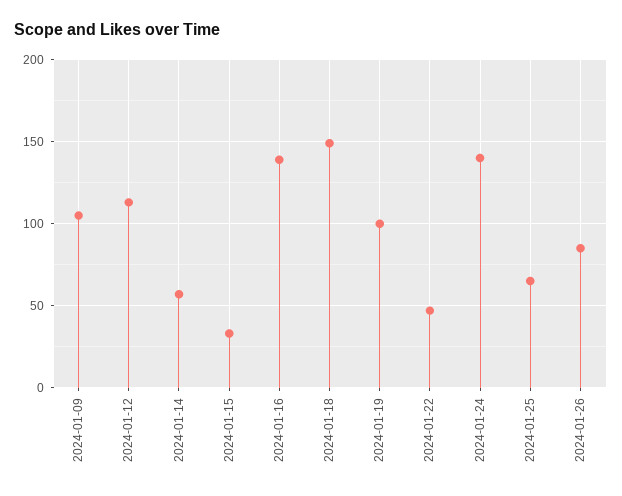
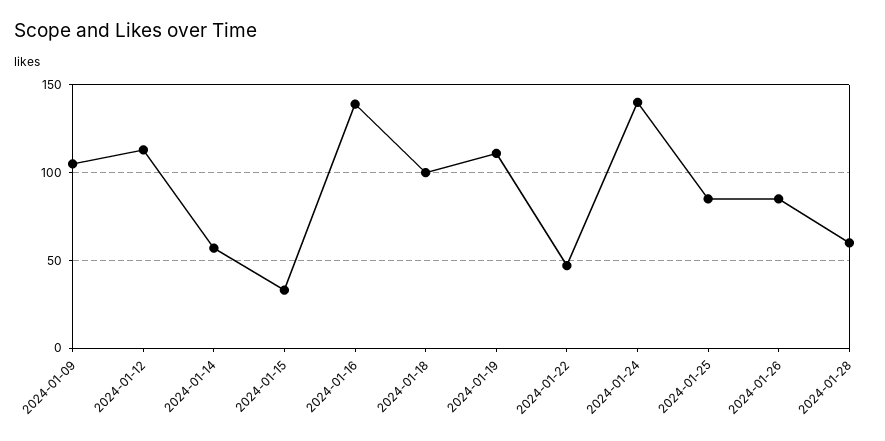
2024-01-18: 150 -> 100
2024-01-19: 100 -> 110
2024-01-25: 65 -> 85
2024-01-28: none -> 60

